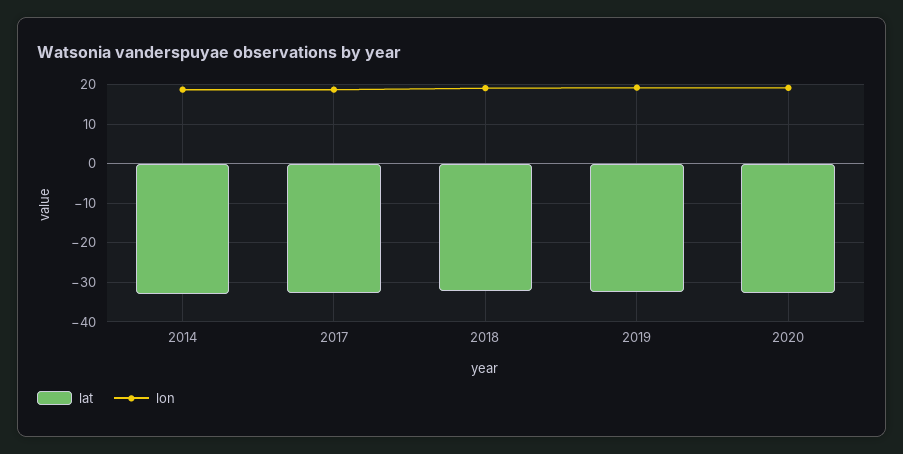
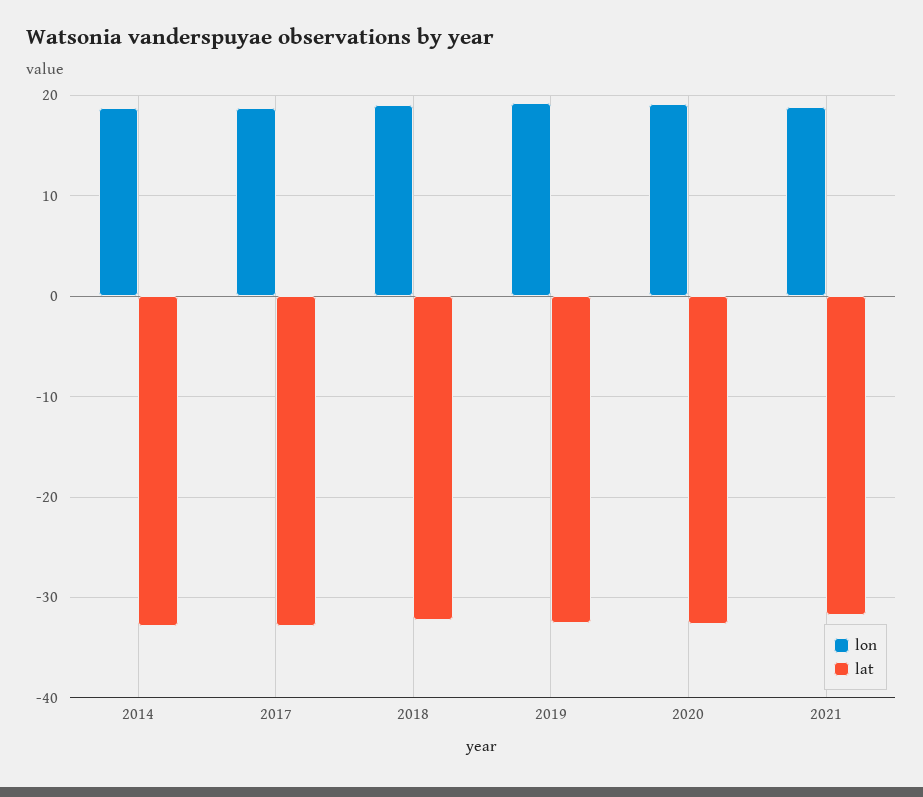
lon, 2021: none -> 19
lat, 2021: none -> -32

